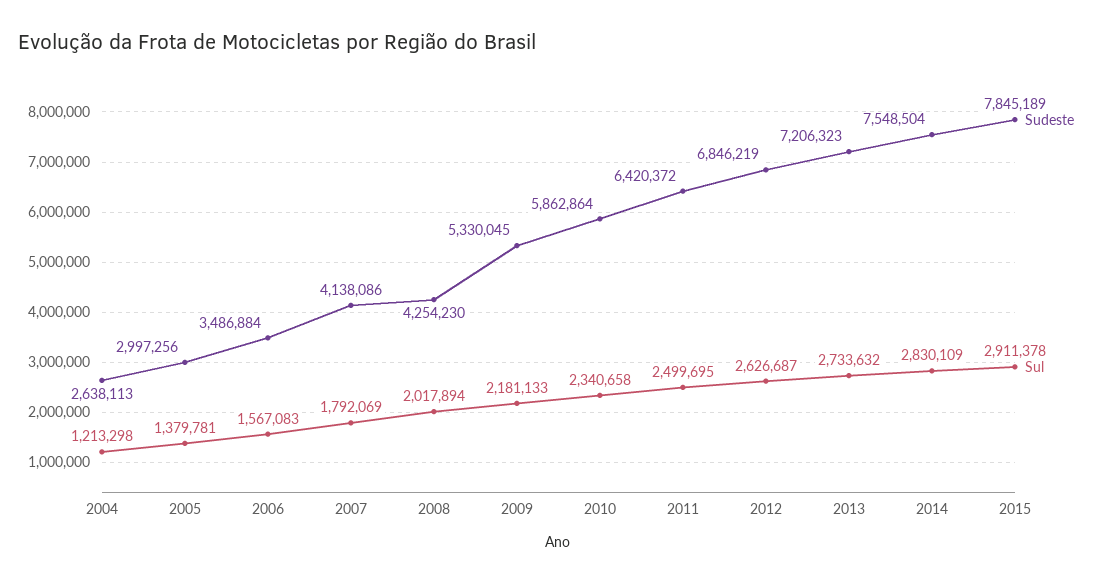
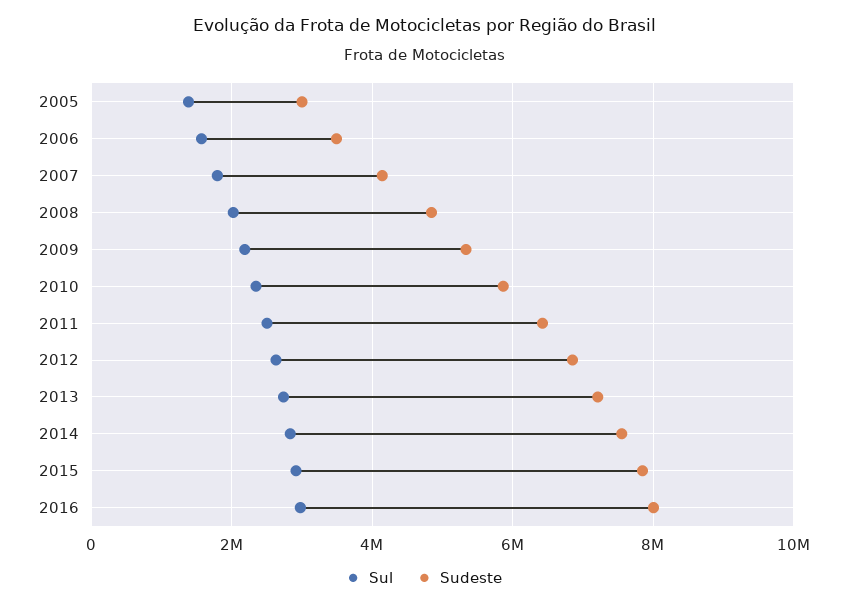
Sudeste, 2004: 2638113 -> none
Sul, 2004: 1213298 -> none
Sudeste, 2008: 4254230 -> 4800000
Sul, 2016: none -> 3000000
Sudeste, 2016: none -> 8000000

